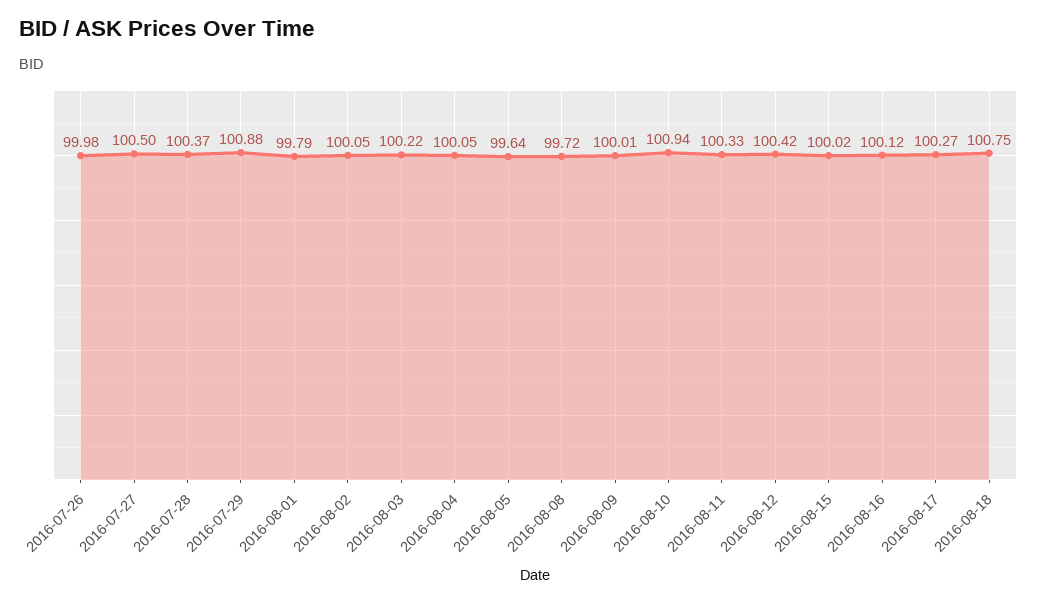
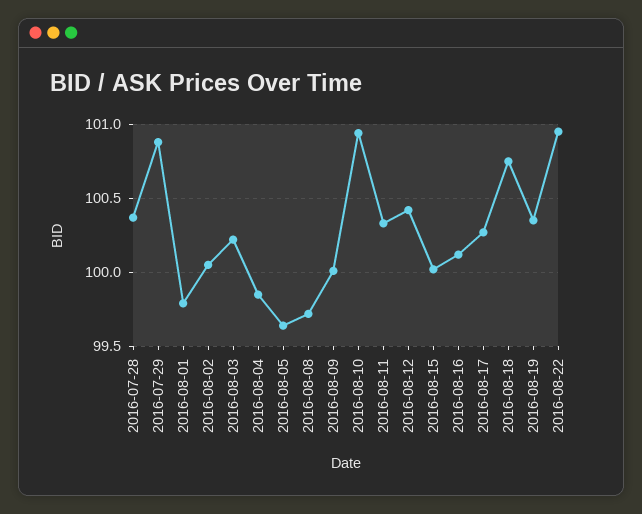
2016-07-26: 99.98 -> none
2016-07-27: 100.5 -> none
2016-08-04: 100.05 -> 99.85
2016-08-19: none -> 100.35
2016-08-22: none -> 100.95

